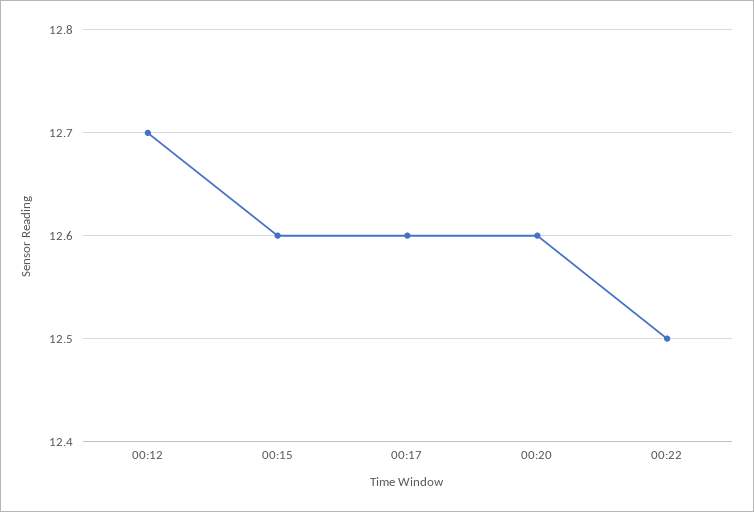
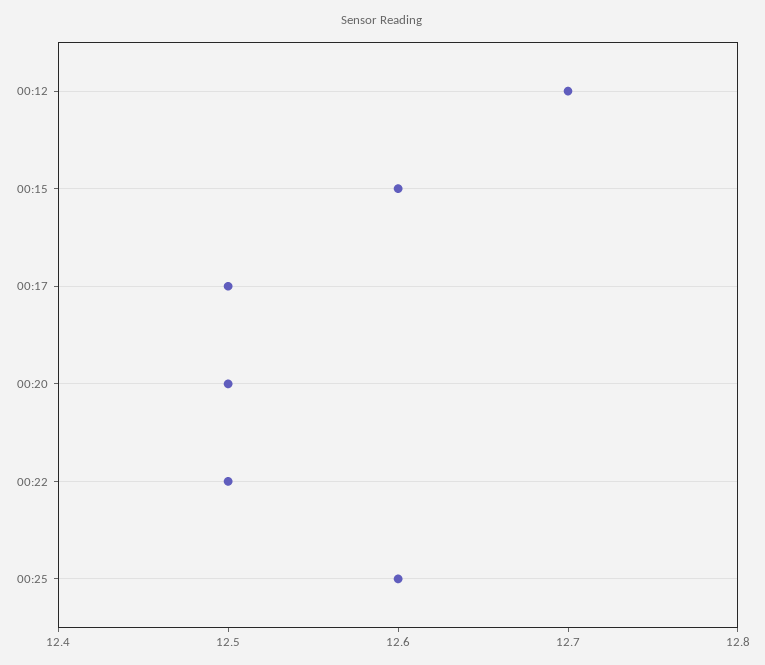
00:17: 12.6 -> 12.5
00:20: 12.6 -> 12.5
00:25: none -> 12.6

